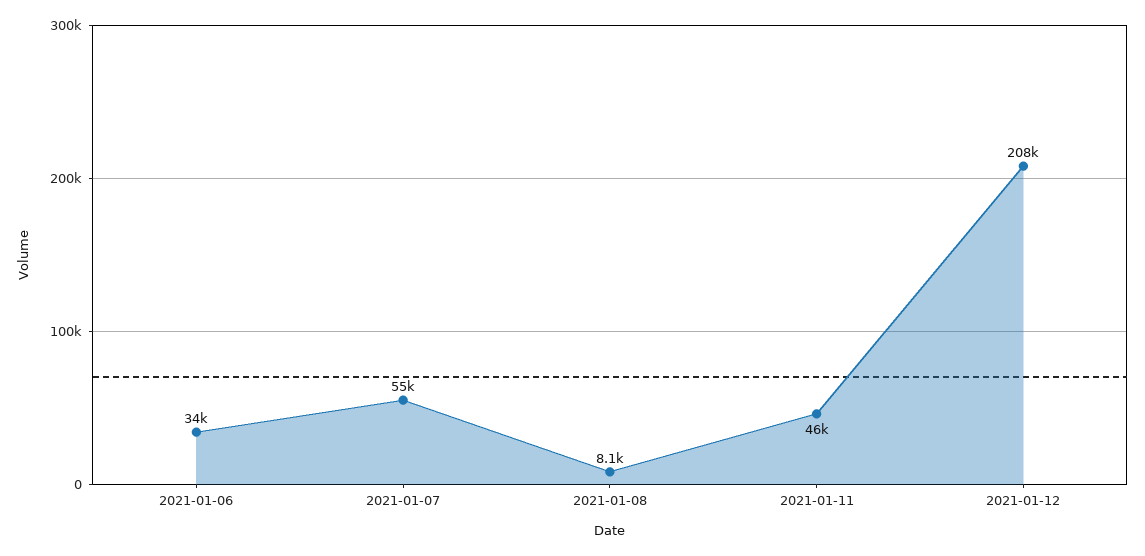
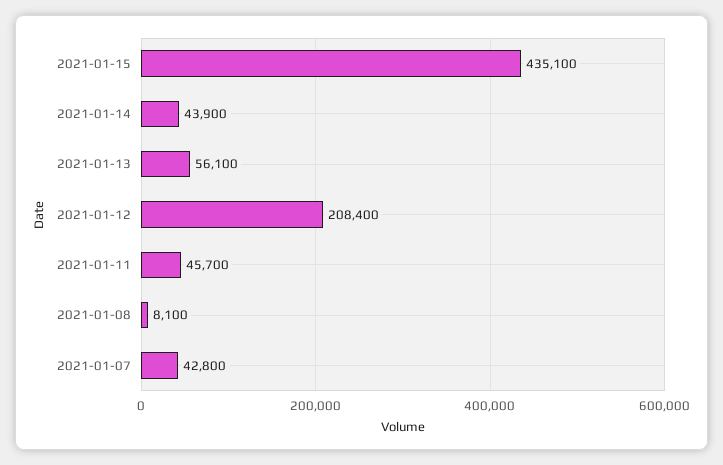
2021-01-06: 34000 -> none
2021-01-07: 55000 -> 42800
2021-01-15: none -> 435100
2021-01-14: none -> 43900
2021-01-13: none -> 56100

